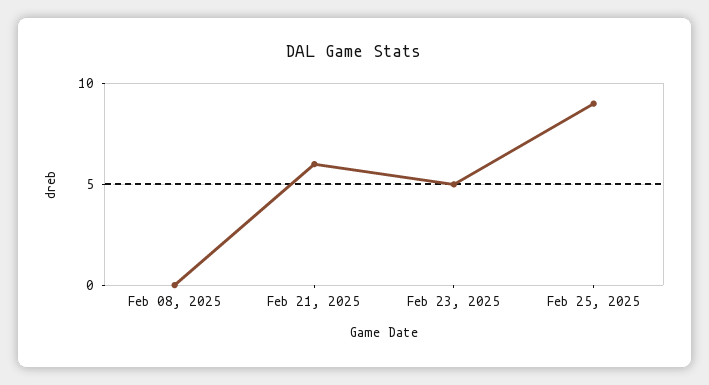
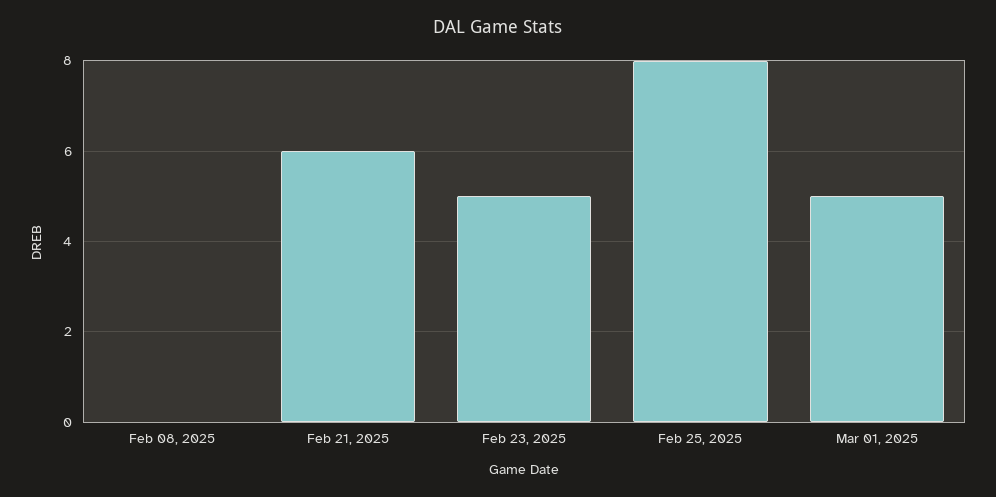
Feb 25, 2025: 9 -> 8
Mar 01, 2025: none -> 5

